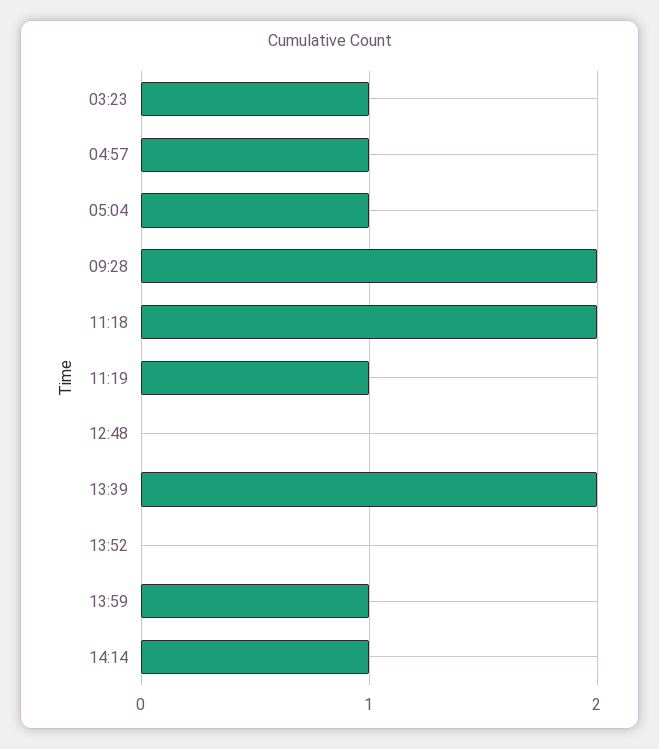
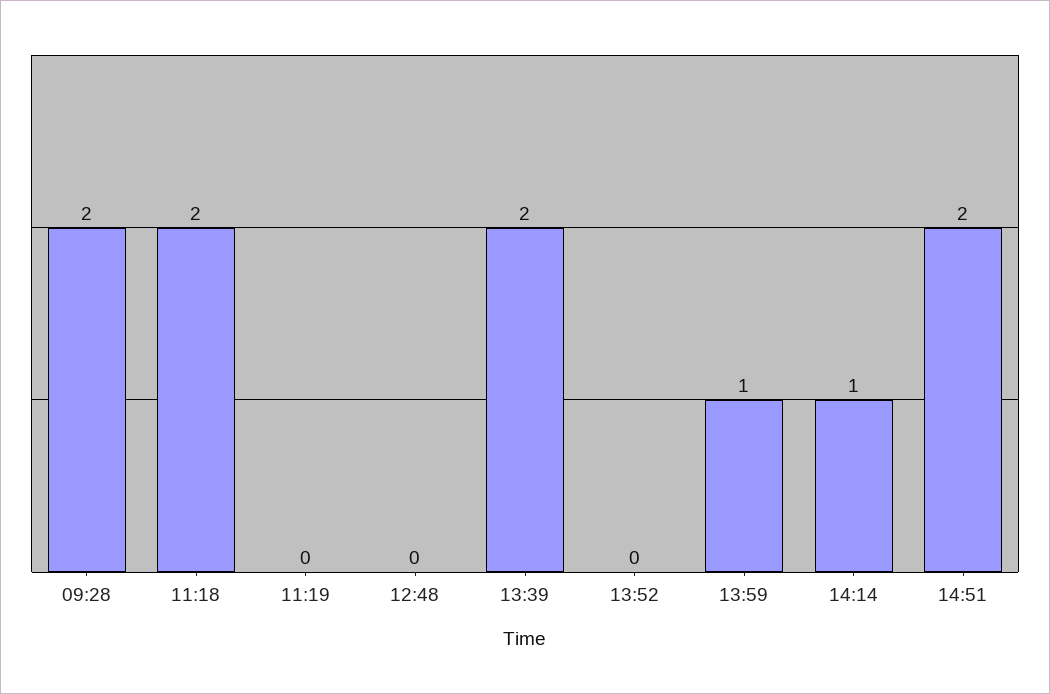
03:23: 1 -> none
04:57: 1 -> none
05:04: 1 -> none
11:19: 1 -> 0
14:51: none -> 2

